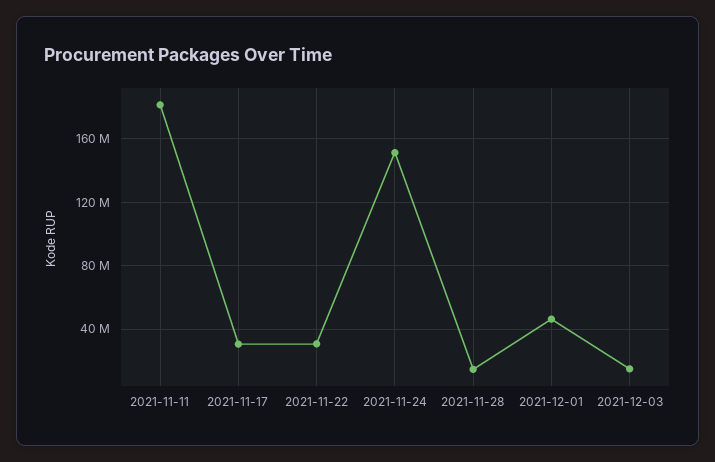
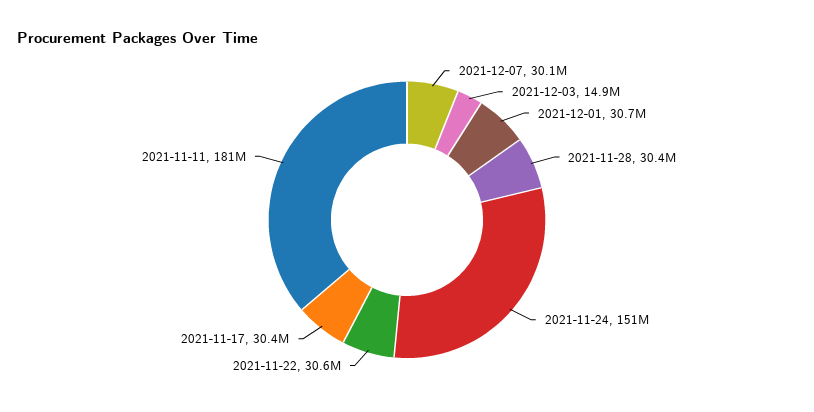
2021-11-28: 15000000 -> 30400000
2021-12-01: 45000000 -> 30700000
2021-12-07: none -> 30100000

